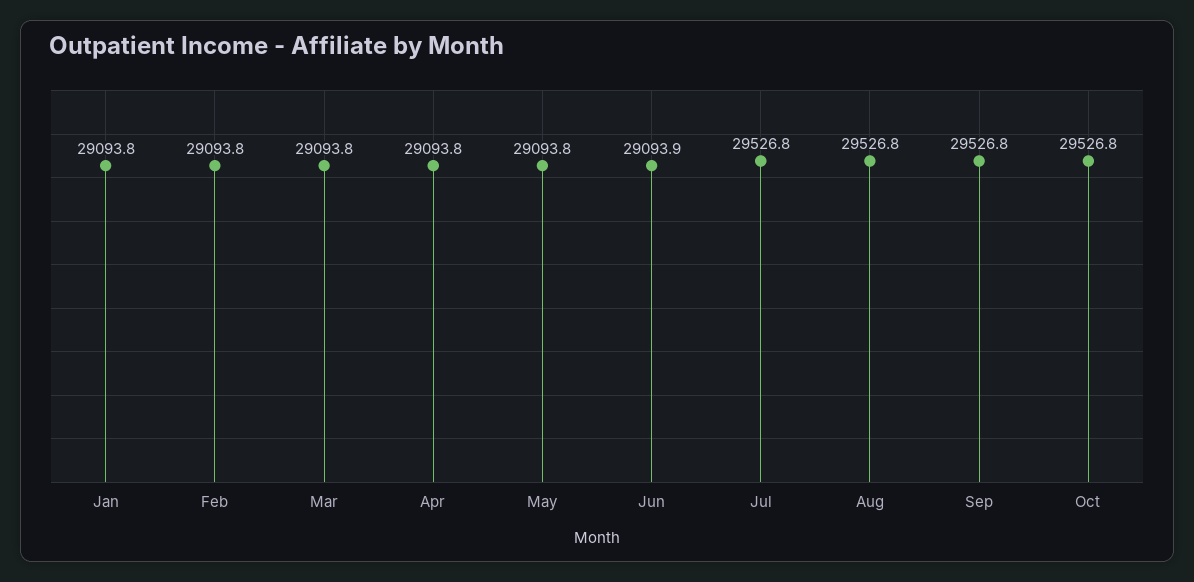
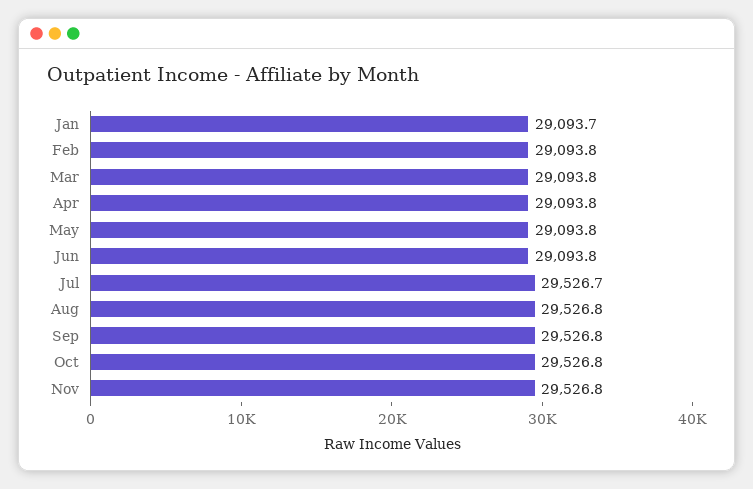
Jan: 29093.8 -> 29093.7
Jun: 29093.9 -> 29093.8
Jul: 29526.8 -> 29526.7
Nov: none -> 29526.8

